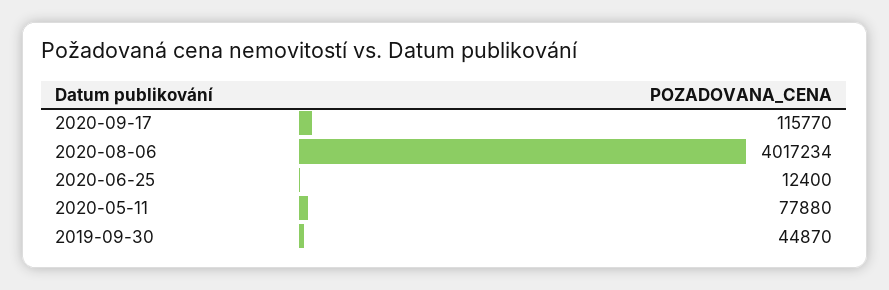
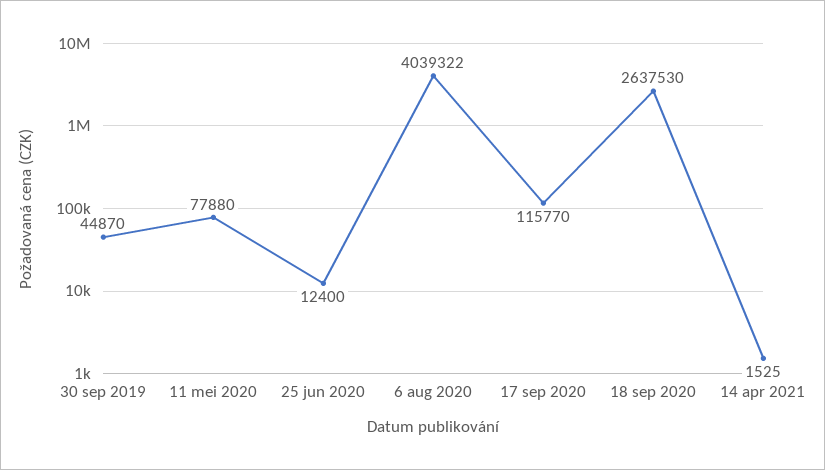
2020-08-06: 4017234 -> 4039322
18 sep 2020: none -> 2637530
14 apr 2021: none -> 1525

